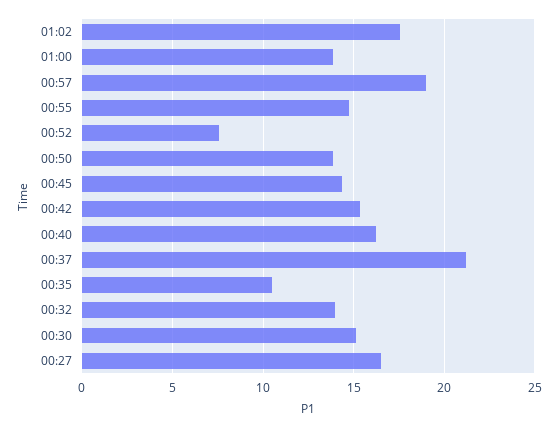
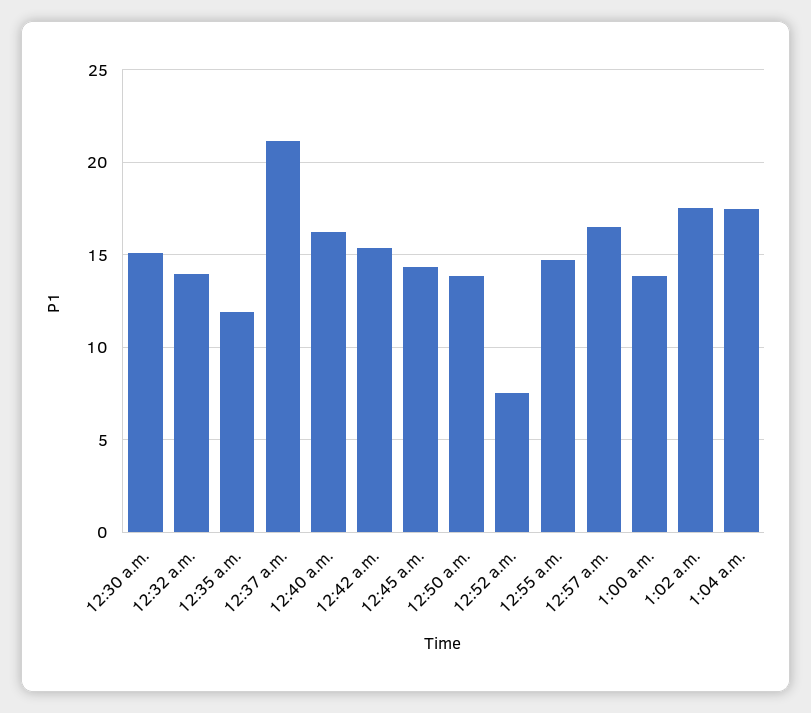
00:57: 19 -> 16.5
00:35: 10.5 -> 12
00:27: 16.5 -> none
1:04 a.m.: none -> 17.5

